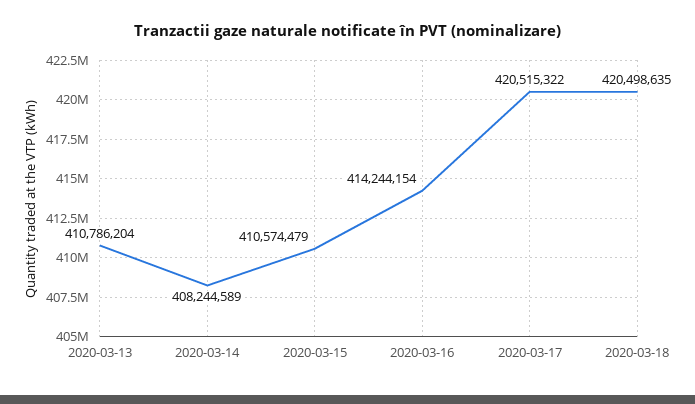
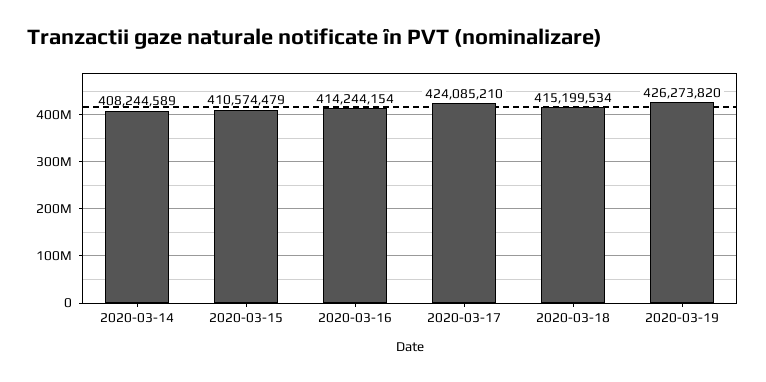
2020-03-13: 410786204 -> none
2020-03-17: 420515322 -> 424085210
2020-03-18: 420498635 -> 415199534
2020-03-19: none -> 426273820

